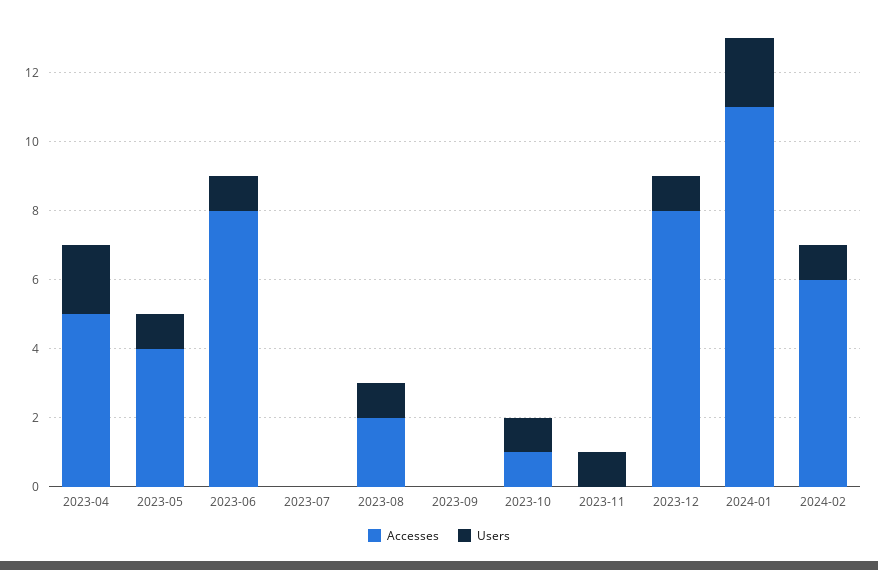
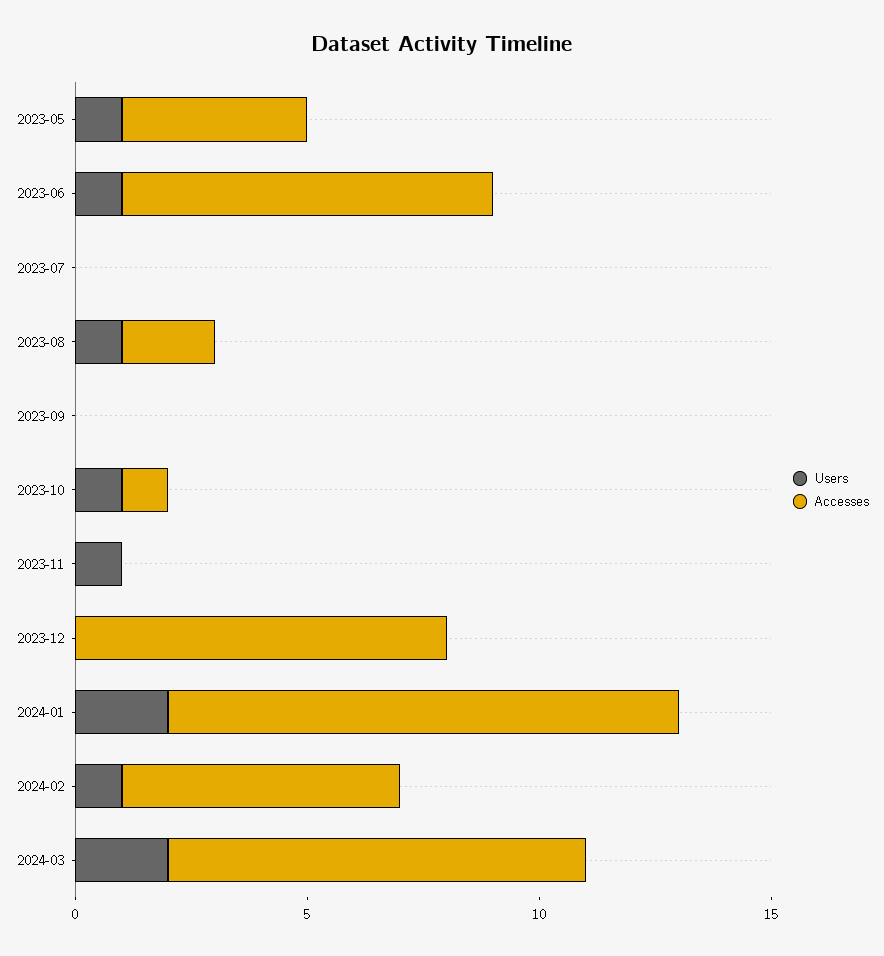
Accesses, 2023-04: 5 -> none
Users, 2023-04: 2 -> none
Users, 2023-12: 1 -> 0
Users, 2024-03: none -> 2
Accesses, 2024-03: none -> 9

